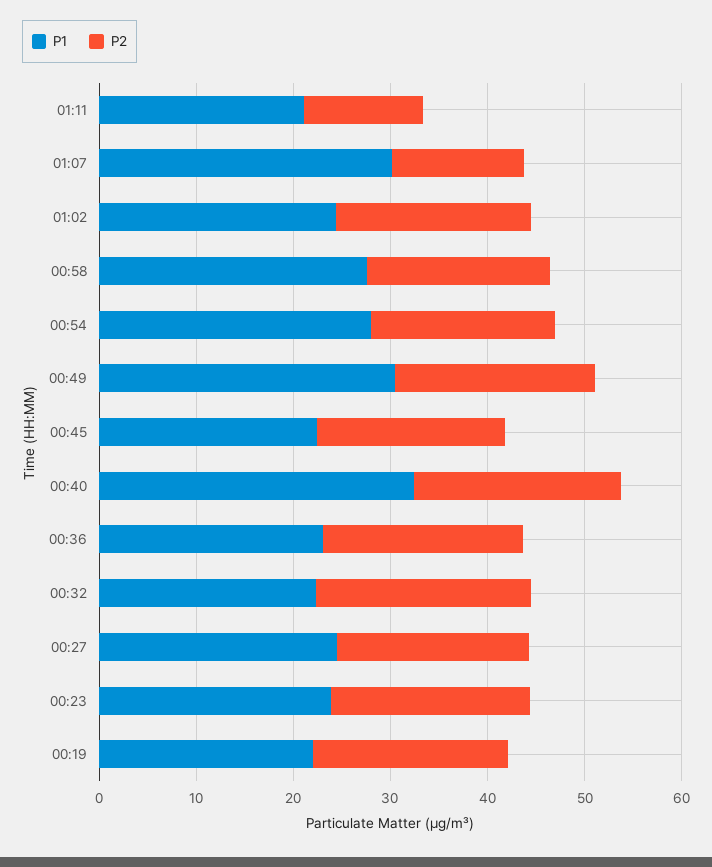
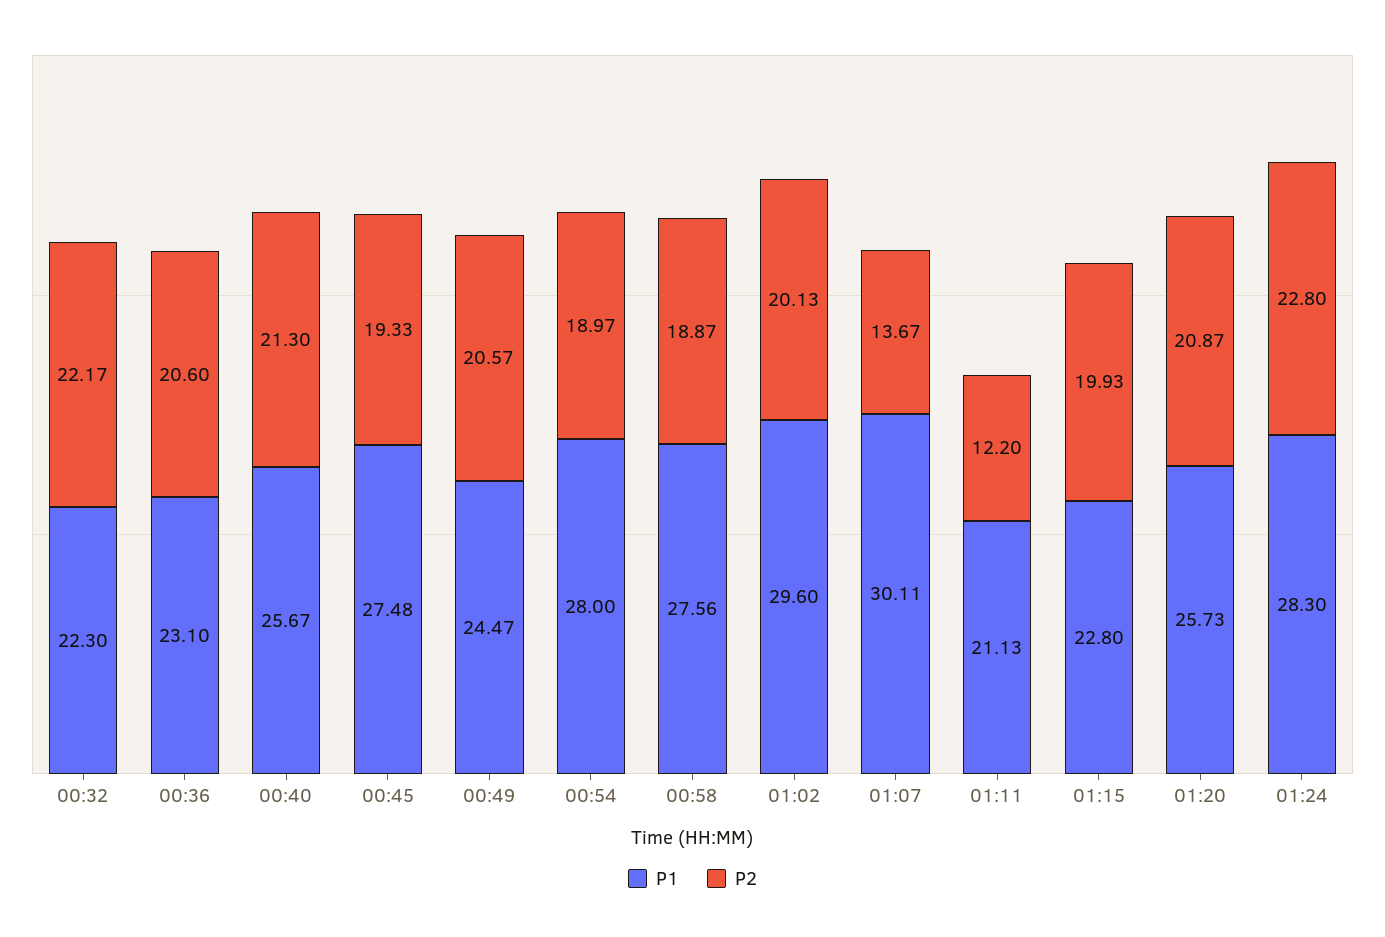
P1, 01:02: 24 -> 29.6
P1, 00:49: 30 -> 24.47
P1, 00:45: 22 -> 27.48
P1, 00:40: 32 -> 25.67
P1, 00:27: 24 -> none
P2, 00:27: 20 -> none
P1, 00:23: 24 -> none
P2, 00:23: 20 -> none
P1, 00:19: 22 -> none
P2, 00:19: 20 -> none
P1, 01:15: none -> 22.8
P2, 01:15: none -> 19.93
P1, 01:20: none -> 25.73
P2, 01:20: none -> 20.87
P1, 01:24: none -> 28.3
P2, 01:24: none -> 22.8

